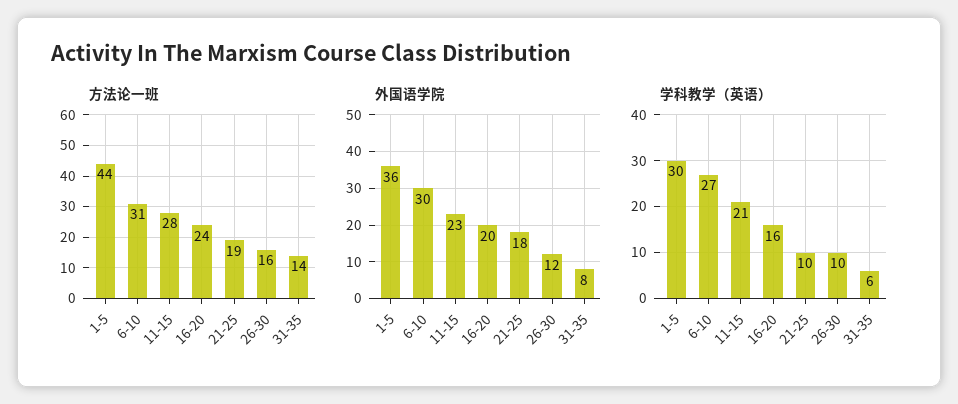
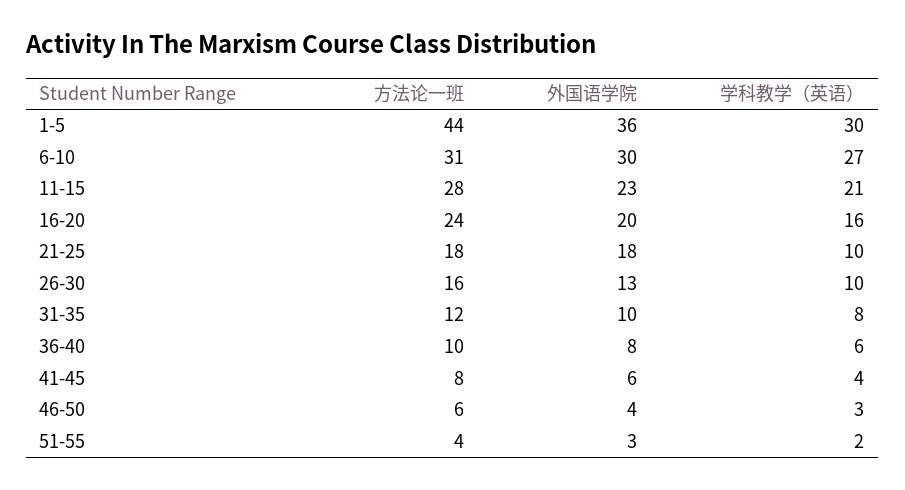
方法论一班, 21-25: 19 -> 18
方法论一班, 31-35: 14 -> 12
外国语学院, 26-30: 12 -> 13
外国语学院, 31-35: 8 -> 10
学科教学（英语）, 31-35: 6 -> 8
方法论一班, 36-40: none -> 10
外国语学院, 36-40: none -> 8
学科教学（英语）, 36-40: none -> 6
方法论一班, 41-45: none -> 8
外国语学院, 41-45: none -> 6
学科教学（英语）, 41-45: none -> 4
方法论一班, 46-50: none -> 6
外国语学院, 46-50: none -> 4
学科教学（英语）, 46-50: none -> 3
方法论一班, 51-55: none -> 4
外国语学院, 51-55: none -> 3
学科教学（英语）, 51-55: none -> 2

